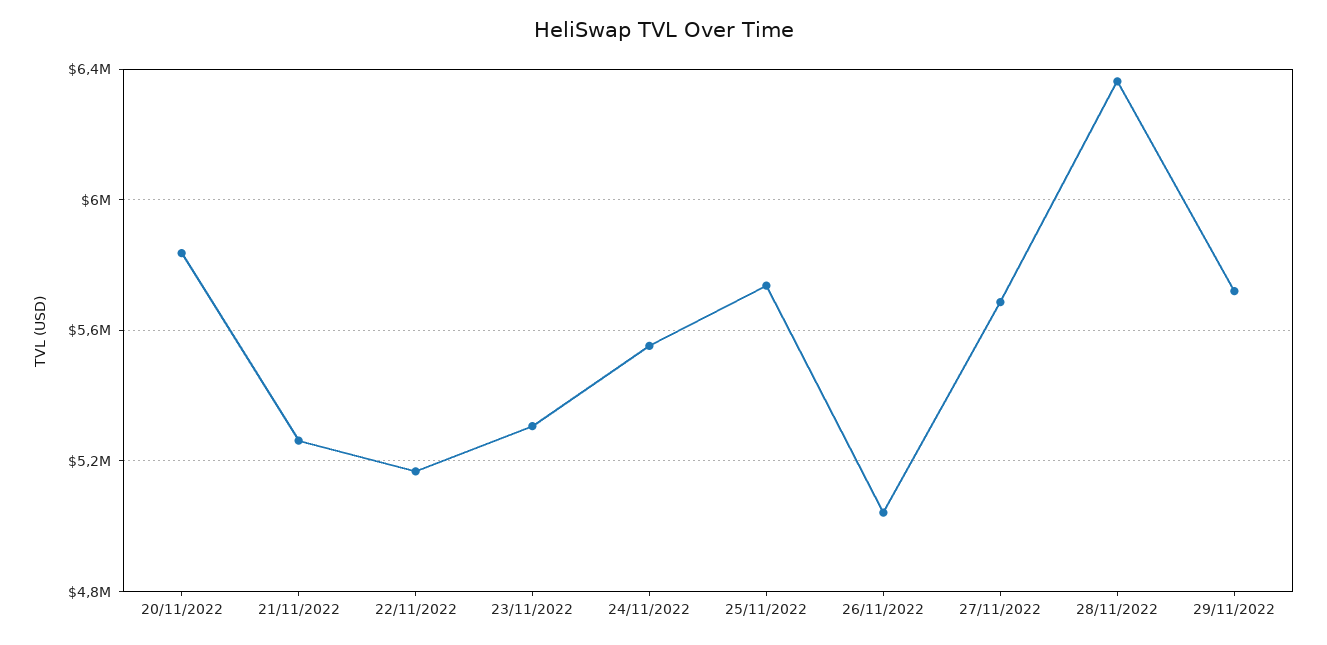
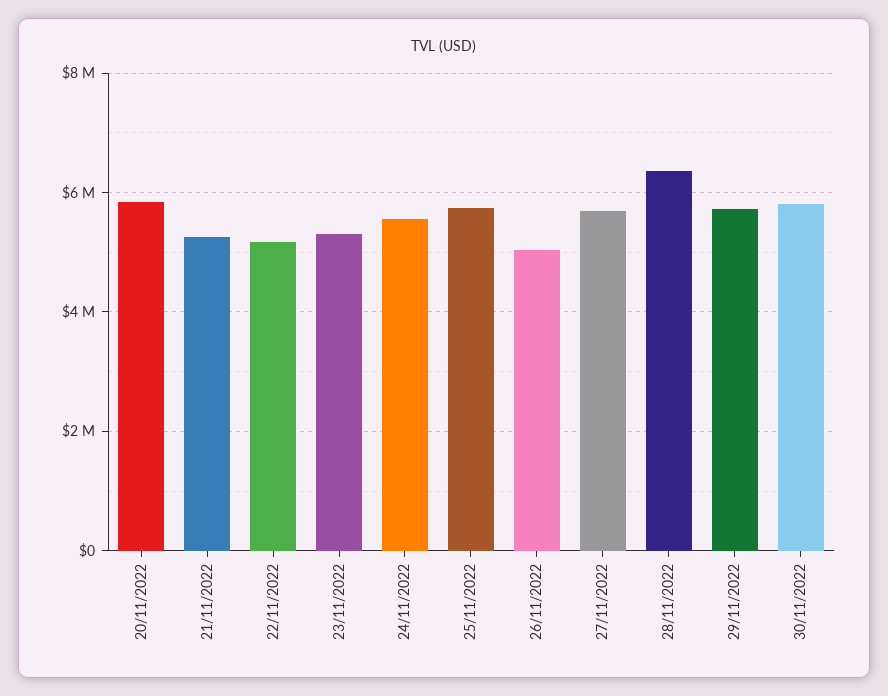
30/11/2022: none -> 5800000

